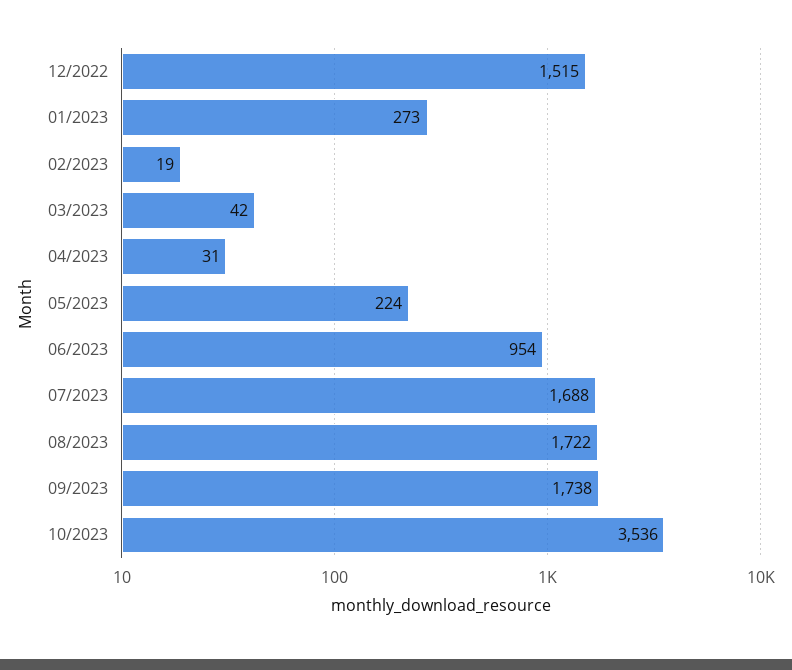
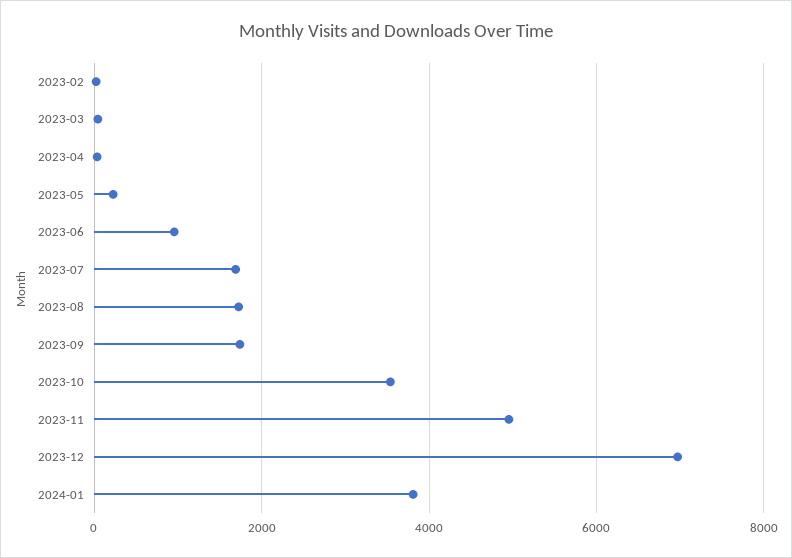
12/2022: 1515 -> none
01/2023: 273 -> none
2023-11: none -> 5000
2023-12: none -> 7000
2024-01: none -> 3800

